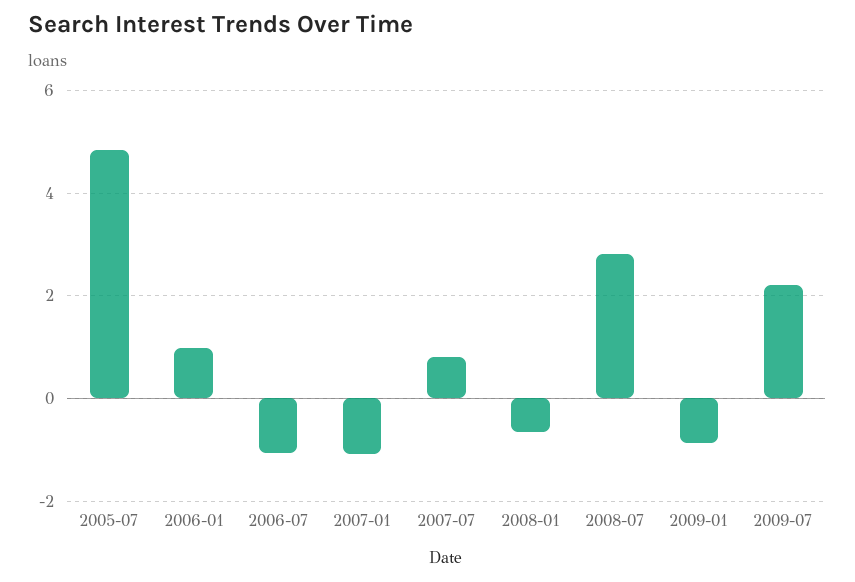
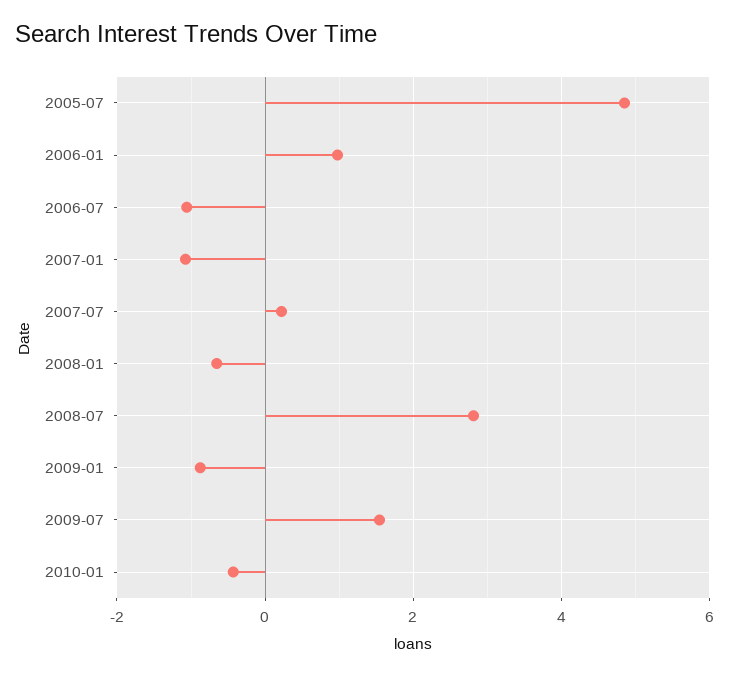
2007-07: 0.8 -> 0.2
2009-07: 2.2 -> 1.6
2010-01: none -> -0.4

